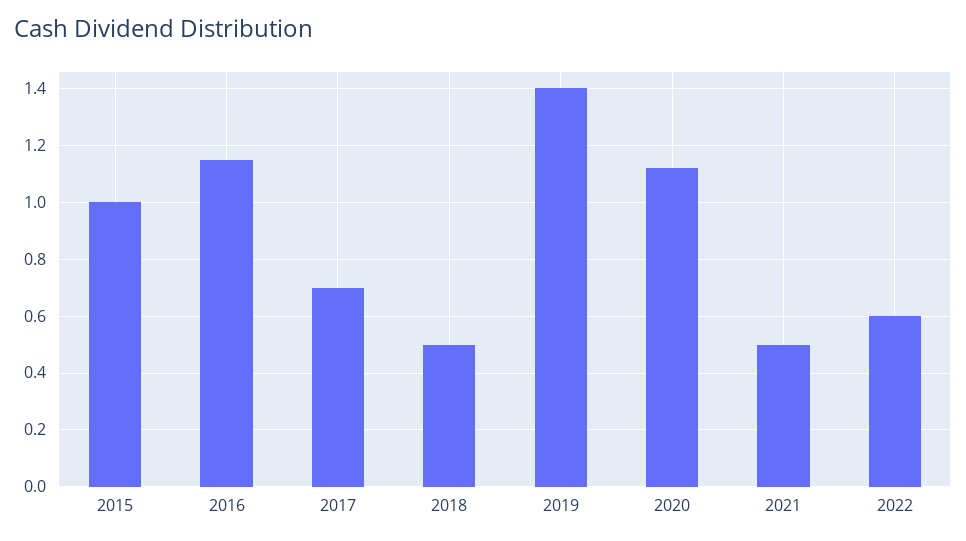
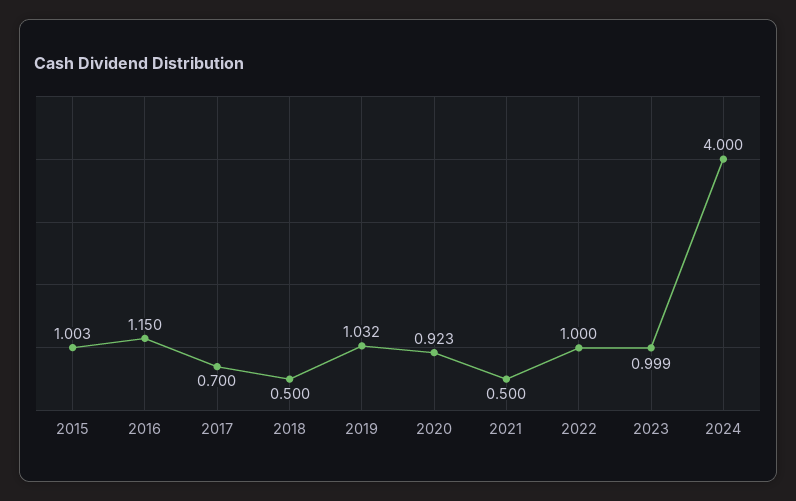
2019: 1.4 -> 1.032
2020: 1.125 -> 0.923
2022: 0.6 -> 1
2023: none -> 0.999
2024: none -> 4

